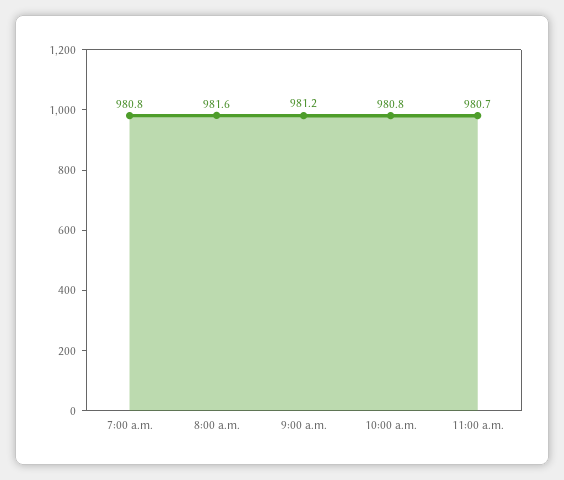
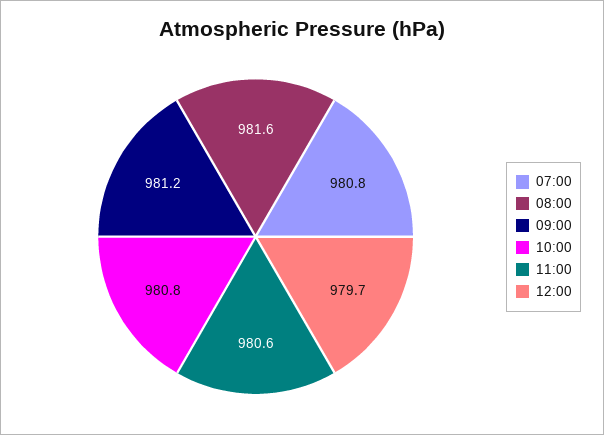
11:00 a.m.: 980.7 -> 980.6
12:00: none -> 979.7

